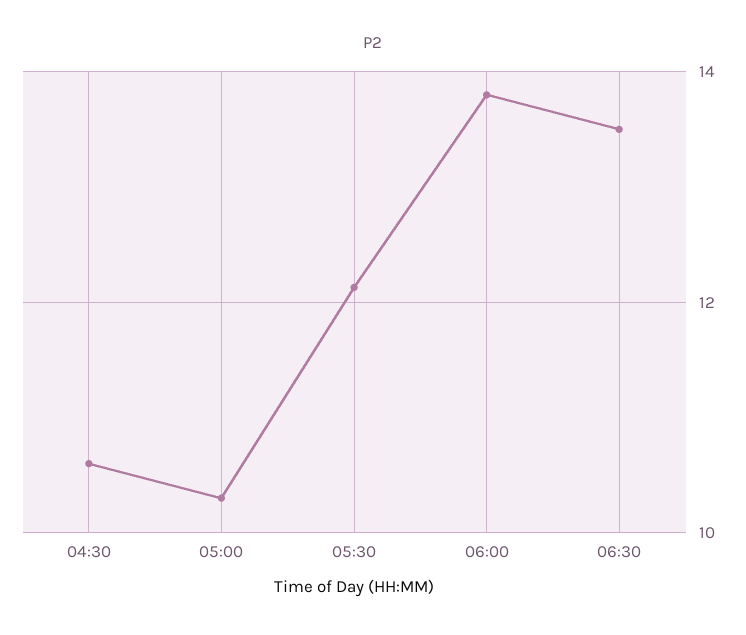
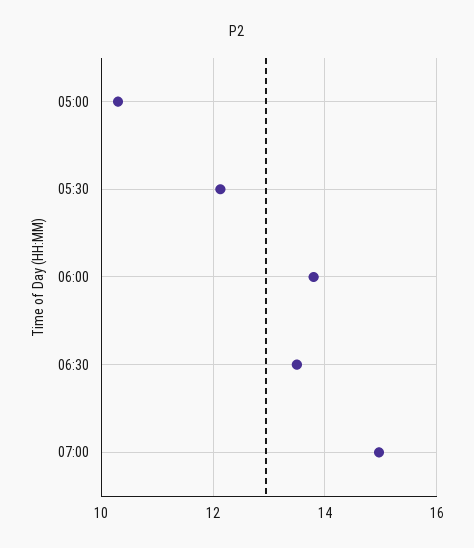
04:30: 10.6 -> none
07:00: none -> 15

